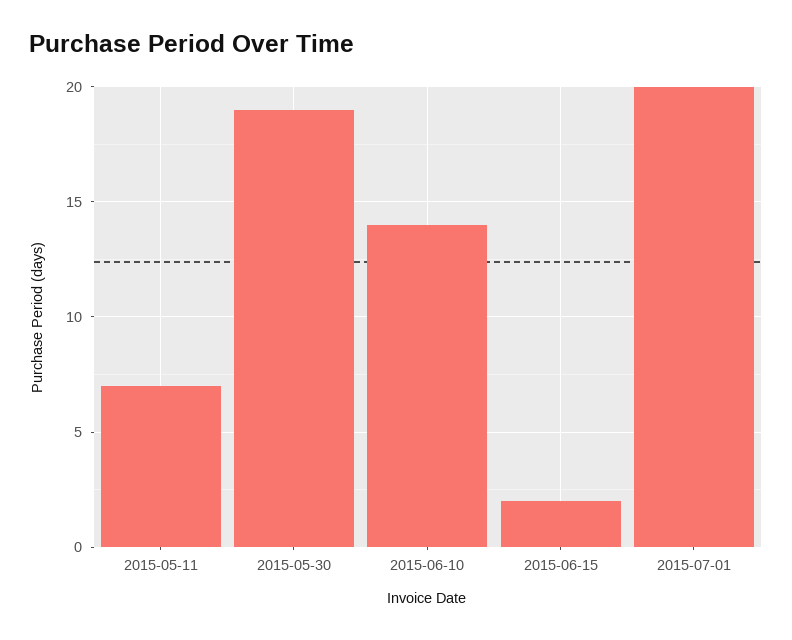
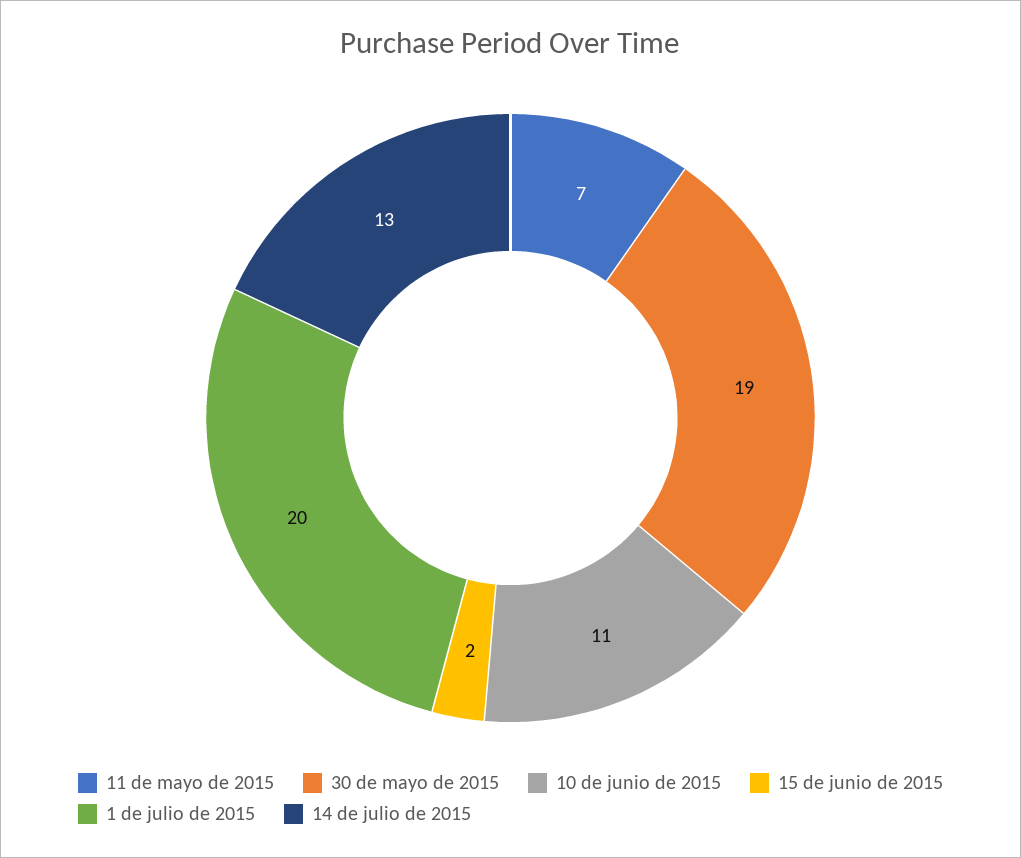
2015-06-10: 14 -> 11
14 de julio de 2015: none -> 13

